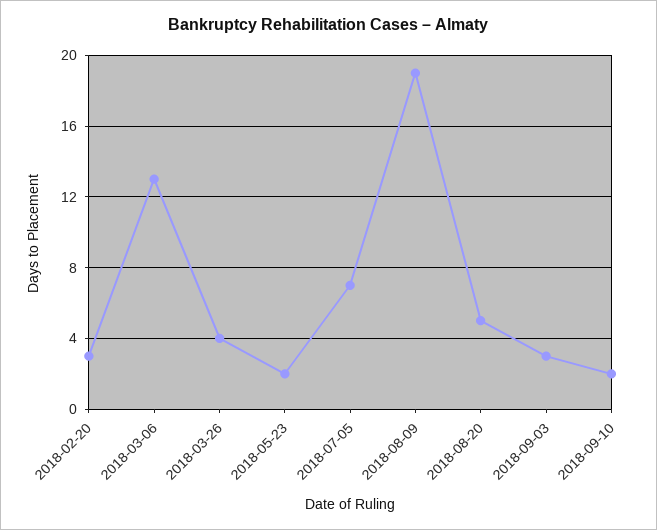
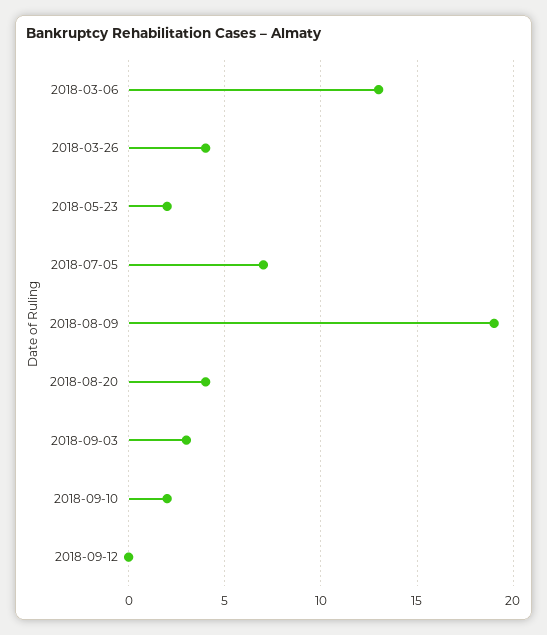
2018-02-20: 3 -> none
2018-08-20: 5 -> 4
2018-09-12: none -> 0

